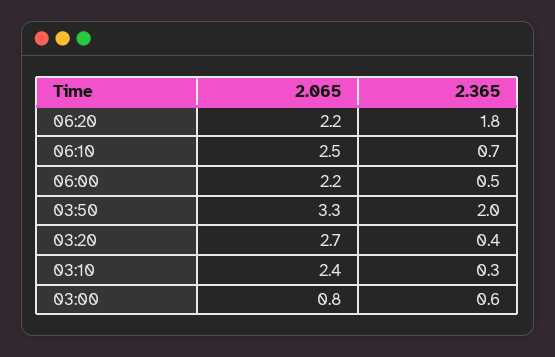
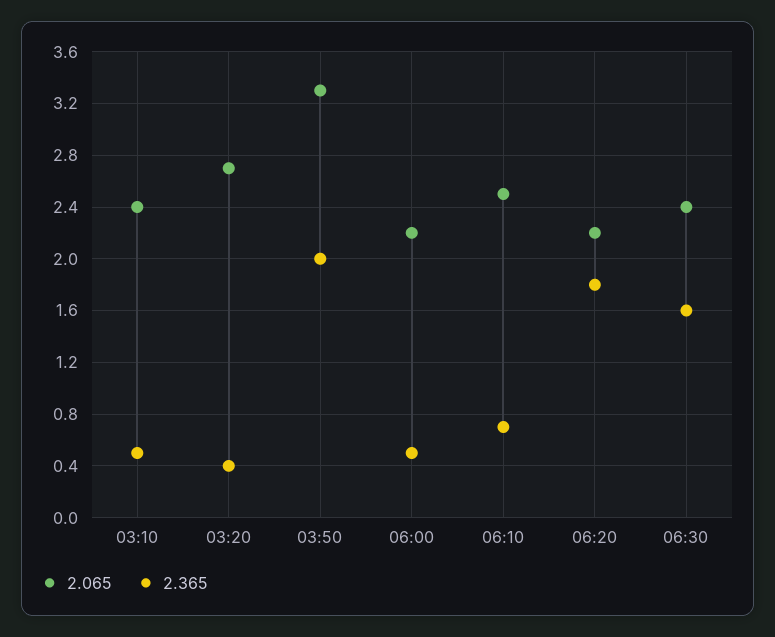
2.365, 03:10: 0.3 -> 0.5
2.065, 03:00: 0.8 -> none
2.365, 03:00: 0.6 -> none
2.065, 06:30: none -> 2.4
2.365, 06:30: none -> 1.6

